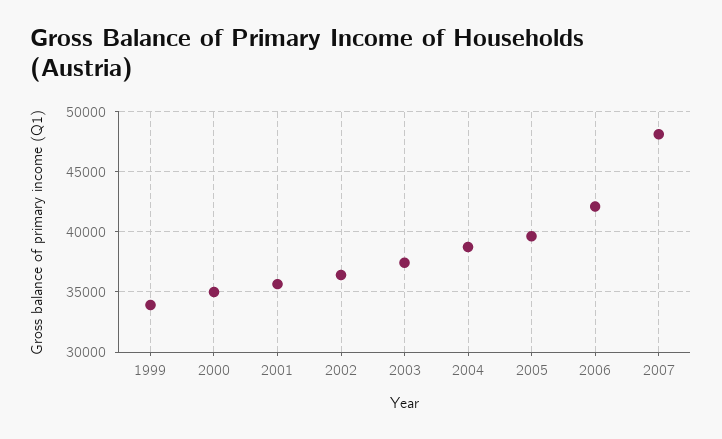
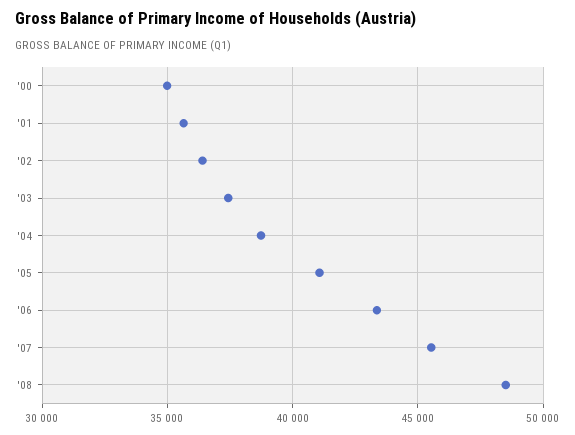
1999: 34000 -> none
2005: 39500 -> 41000
2006: 42000 -> 43500
2007: 48000 -> 45500
'08: none -> 48500

